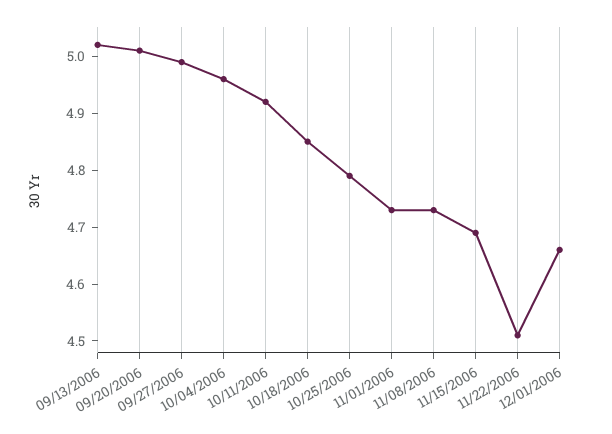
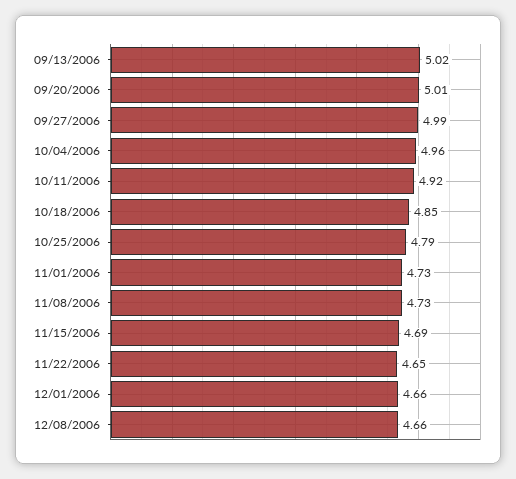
11/22/2006: 4.5 -> 4.65
12/08/2006: none -> 4.66

